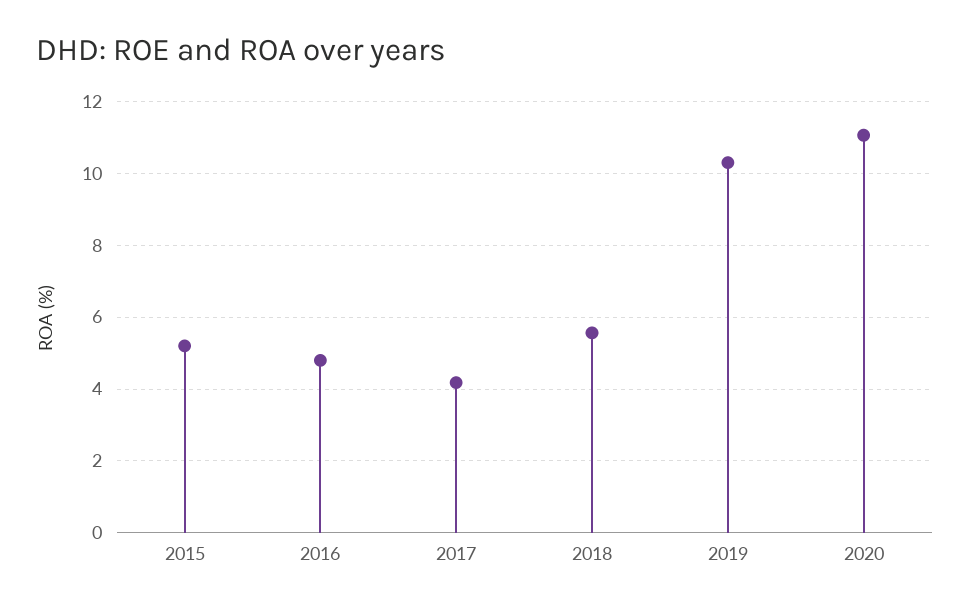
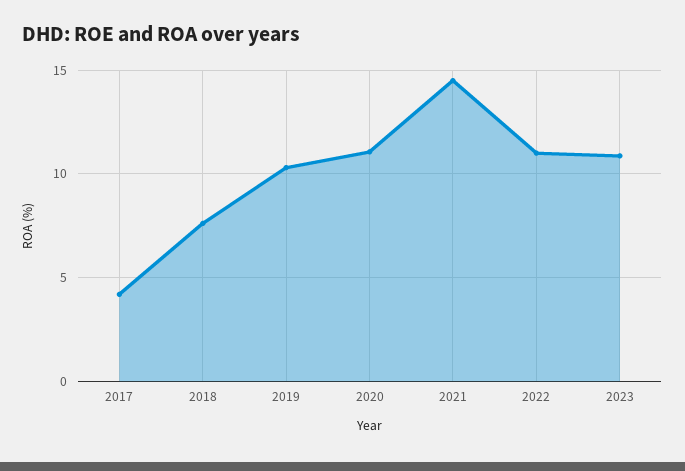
2015: 5.2 -> none
2016: 4.8 -> none
2018: 5.6 -> 7.5
2021: none -> 14.5
2022: none -> 11
2023: none -> 11

